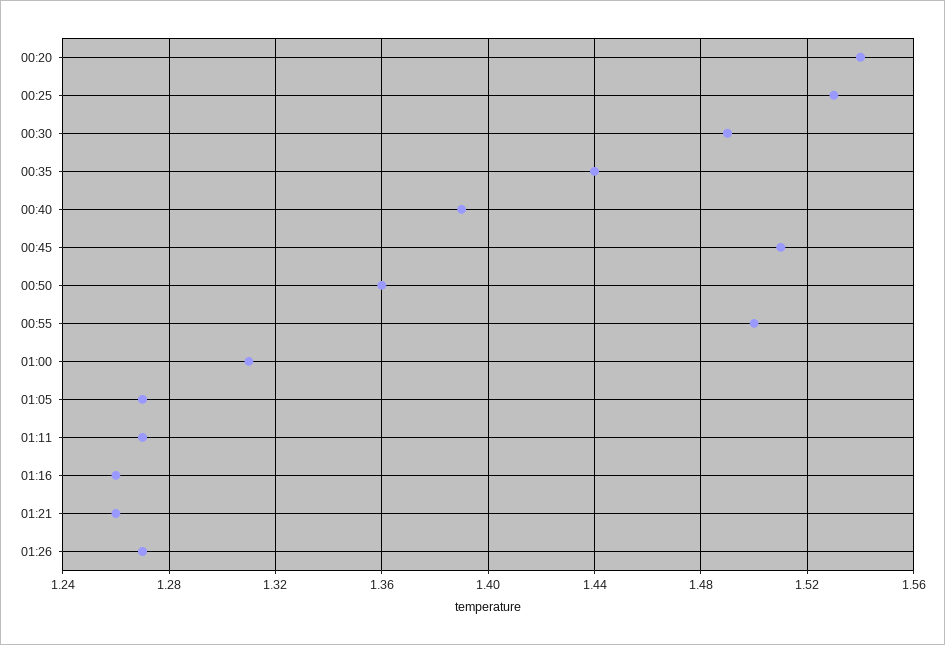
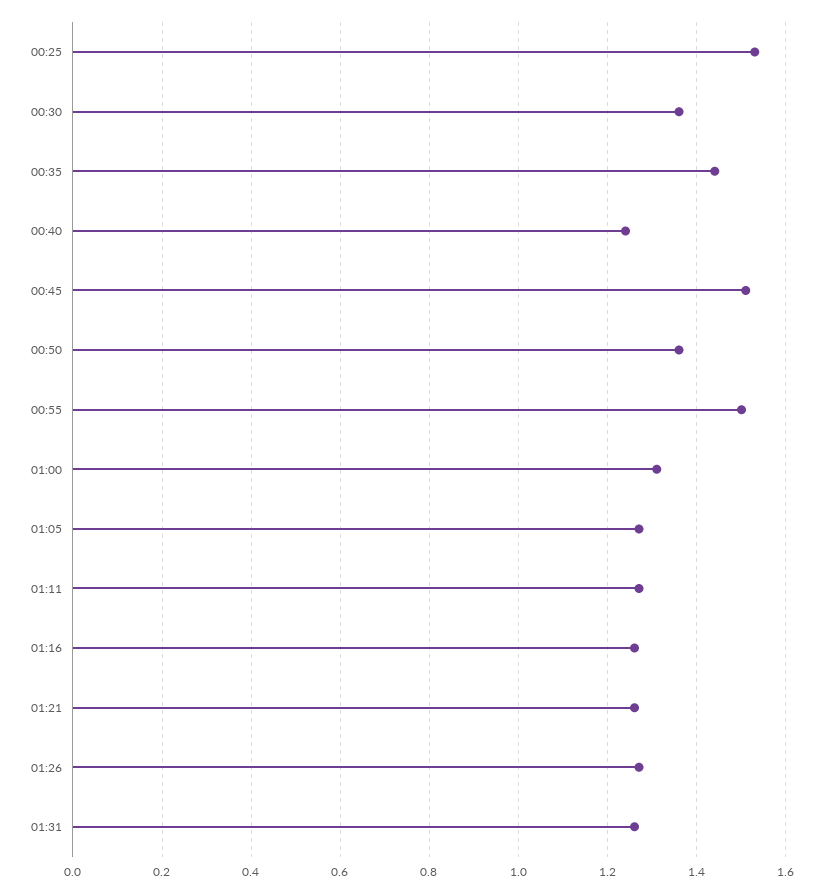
00:20: 1.54 -> none
00:30: 1.49 -> 1.35
00:40: 1.39 -> 1.25
01:31: none -> 1.25

